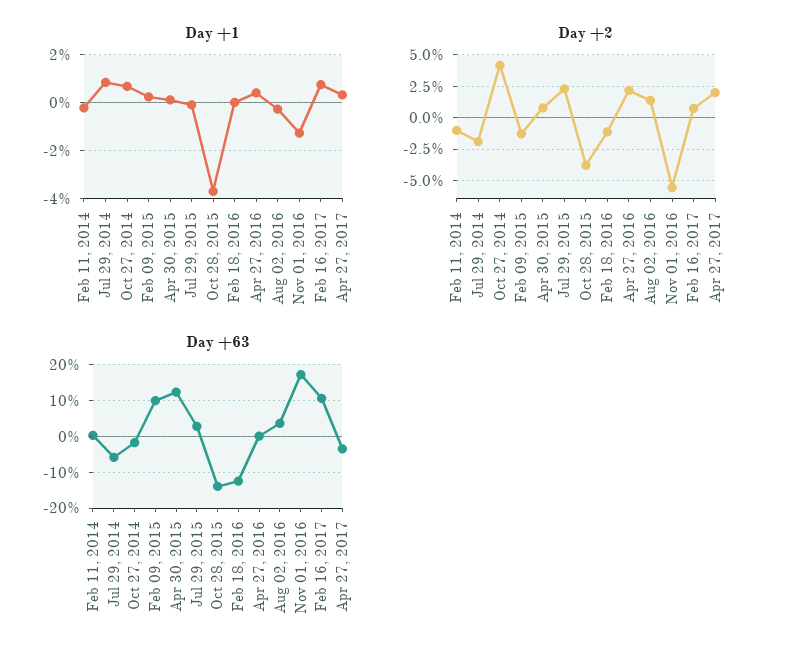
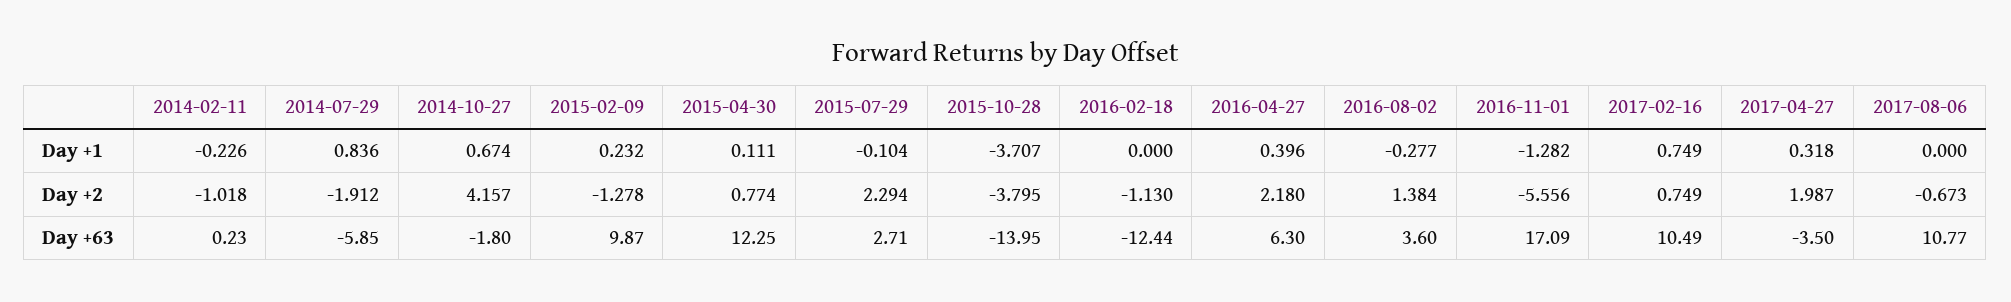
Day +63, Apr 27, 2016: 0 -> 6.3
Day +1, 2017-08-06: none -> 0
Day +2, 2017-08-06: none -> -0.673
Day +63, 2017-08-06: none -> 10.77

